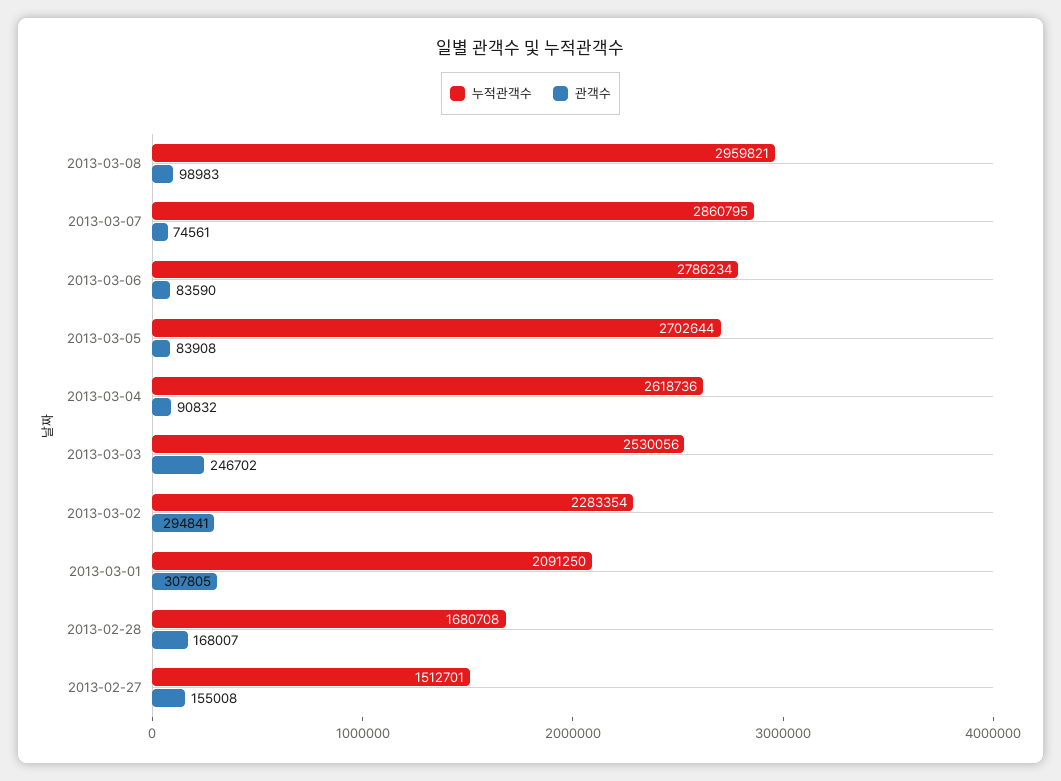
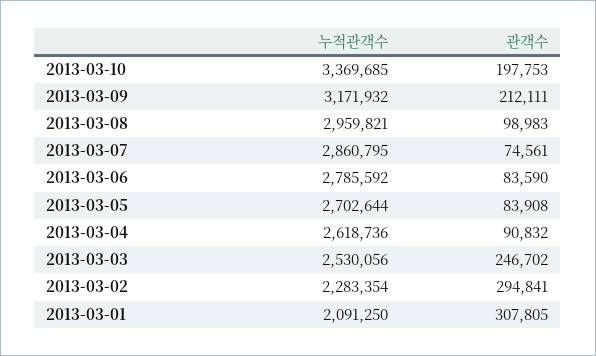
누적관객수, 2013-03-06: 2786234 -> 2785592
누적관객수, 2013-02-28: 1680708 -> none
관객수, 2013-02-28: 168007 -> none
누적관객수, 2013-02-27: 1512701 -> none
관객수, 2013-02-27: 155008 -> none
누적관객수, 2013-03-10: none -> 3369685
관객수, 2013-03-10: none -> 197753
누적관객수, 2013-03-09: none -> 3171932
관객수, 2013-03-09: none -> 212111

